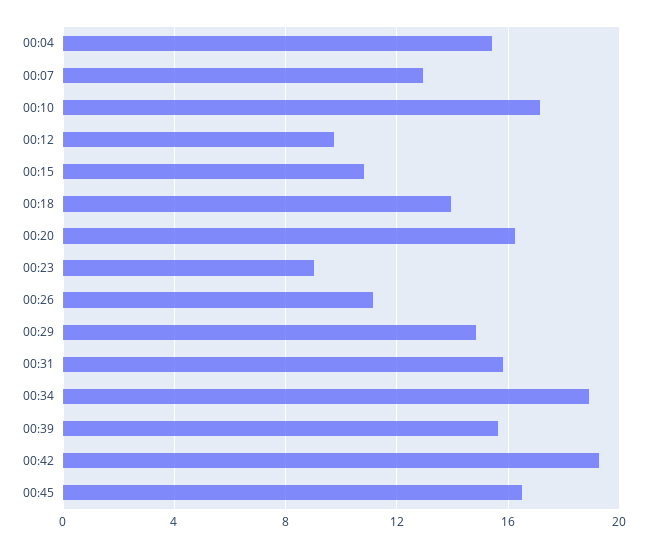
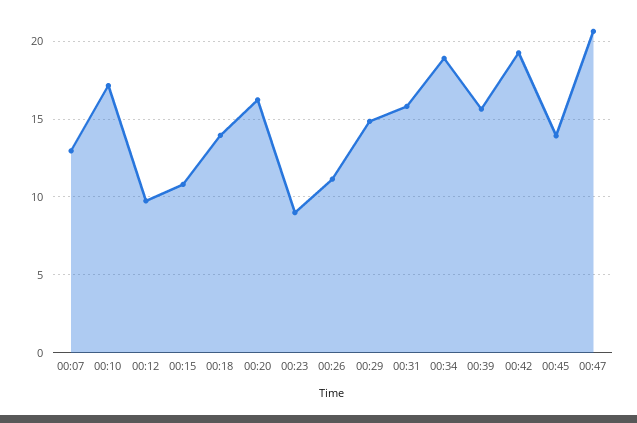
00:04: 15.5 -> none
00:45: 16.5 -> 14
00:47: none -> 20.5

